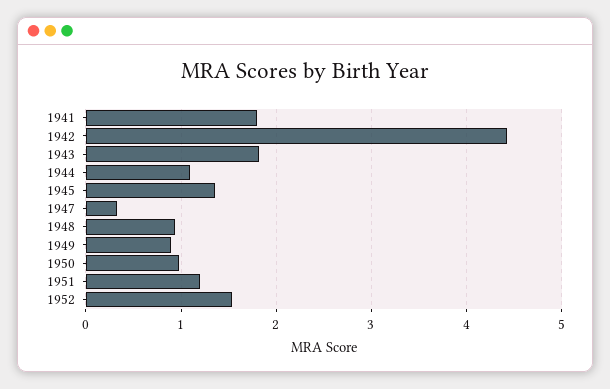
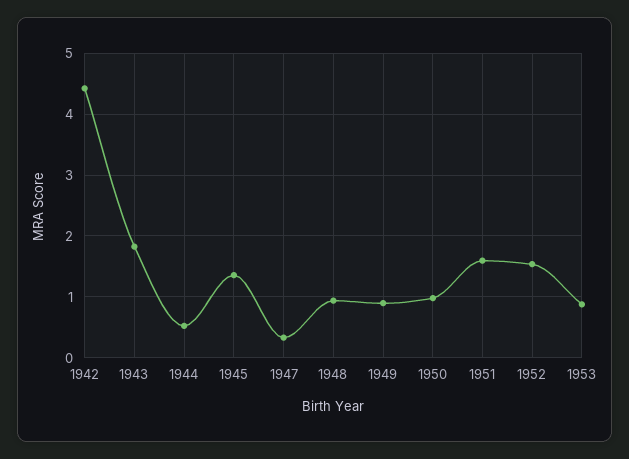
1941: 1.8 -> none
1944: 1.1 -> 0.5
1951: 1.2 -> 1.6
1953: none -> 0.9

